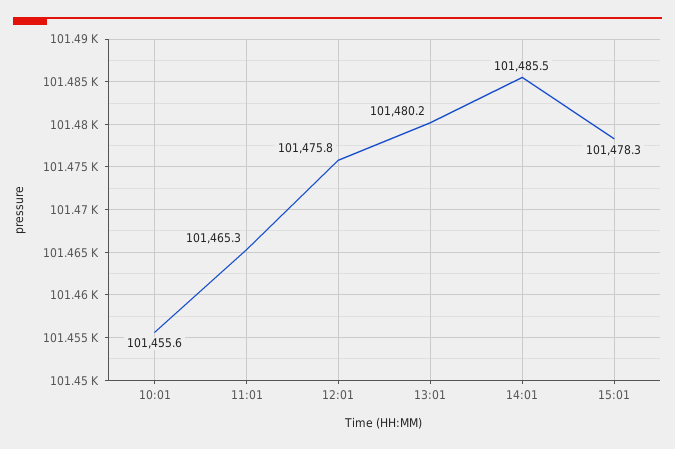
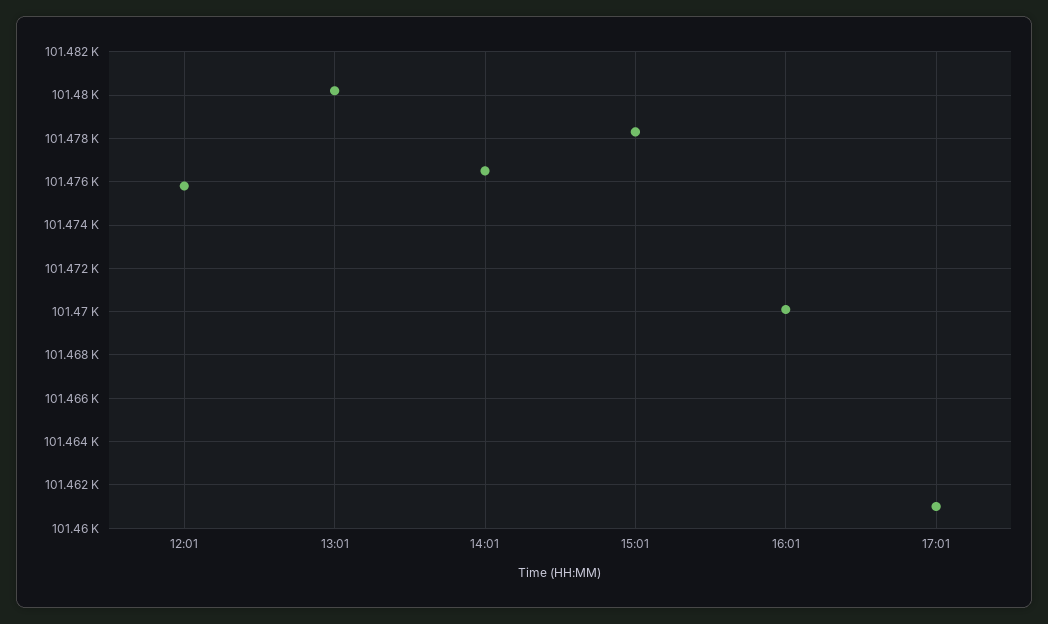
10:01: 101455.6 -> none
11:01: 101465.3 -> none
14:01: 101485.5 -> 101476.5
16:01: none -> 101470
17:01: none -> 101461

